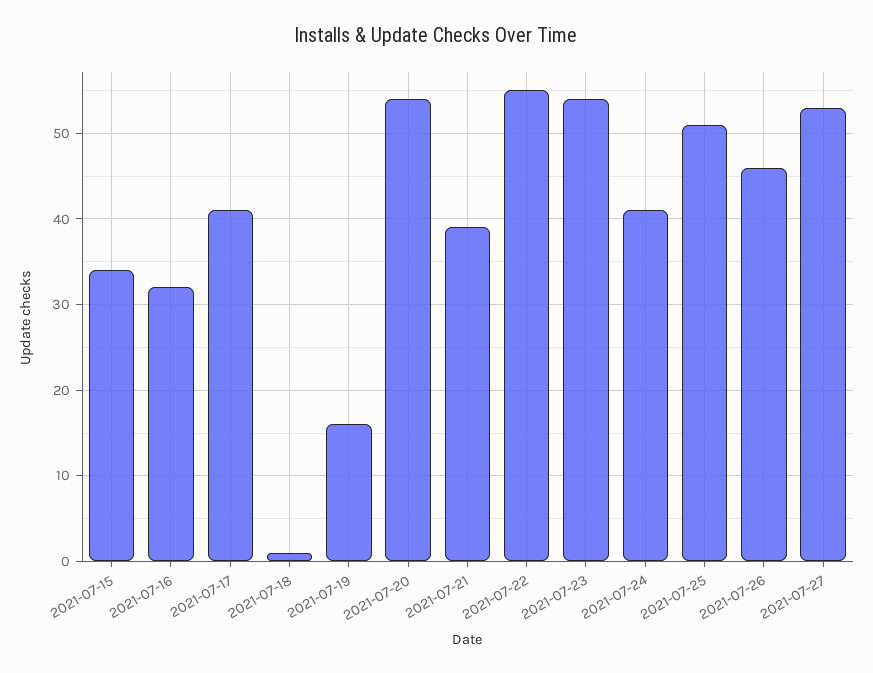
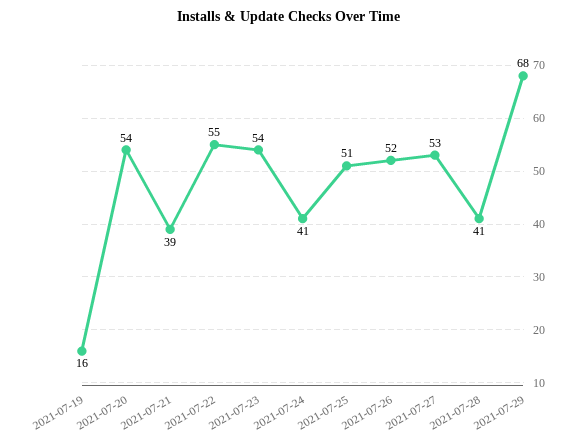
2021-07-15: 34 -> none
2021-07-16: 32 -> none
2021-07-17: 41 -> none
2021-07-18: 1 -> none
2021-07-26: 46 -> 52
2021-07-28: none -> 41
2021-07-29: none -> 68

